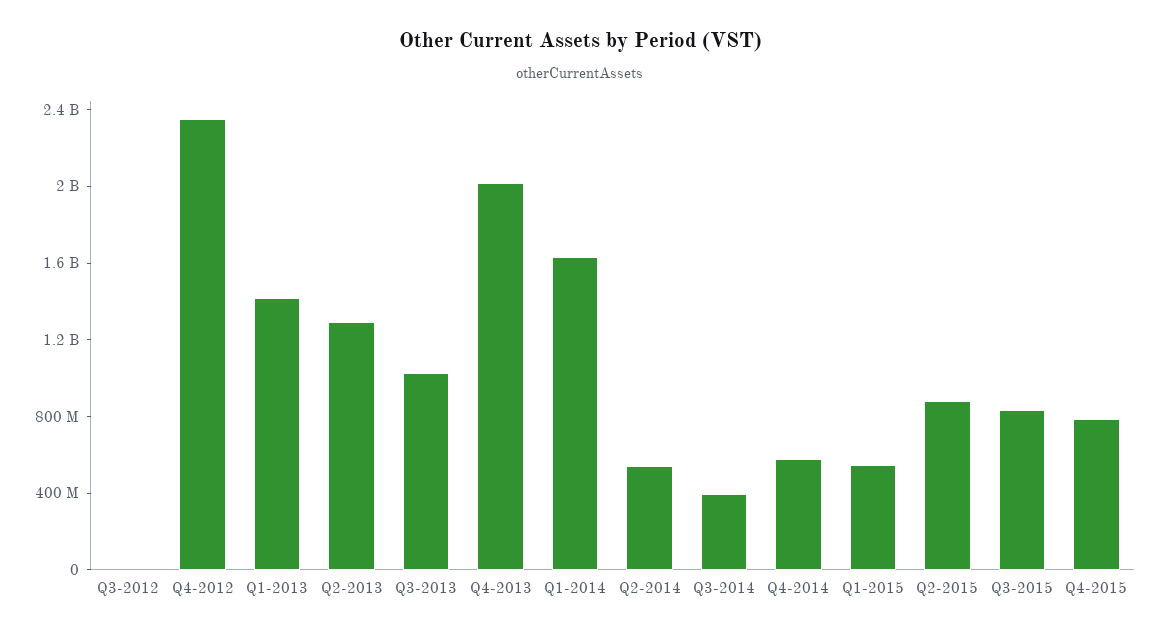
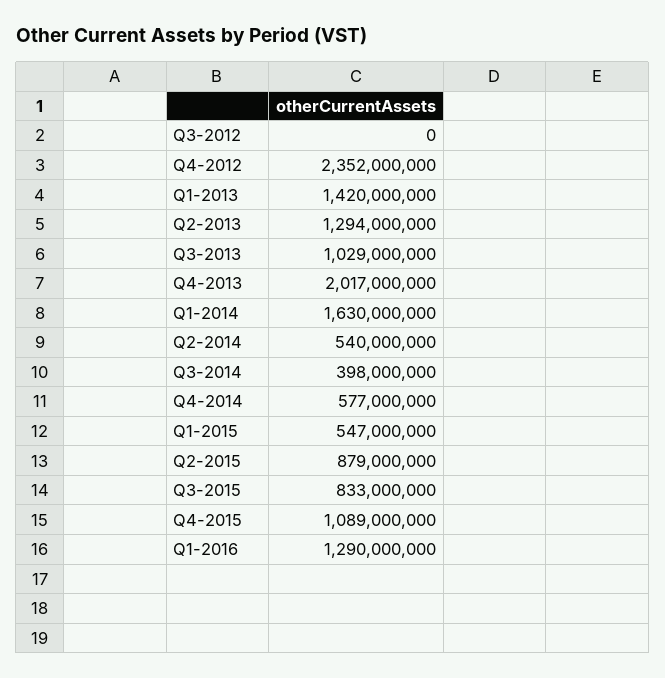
Q4-2015: 800000000 -> 1089000000
Q1-2016: none -> 1290000000

